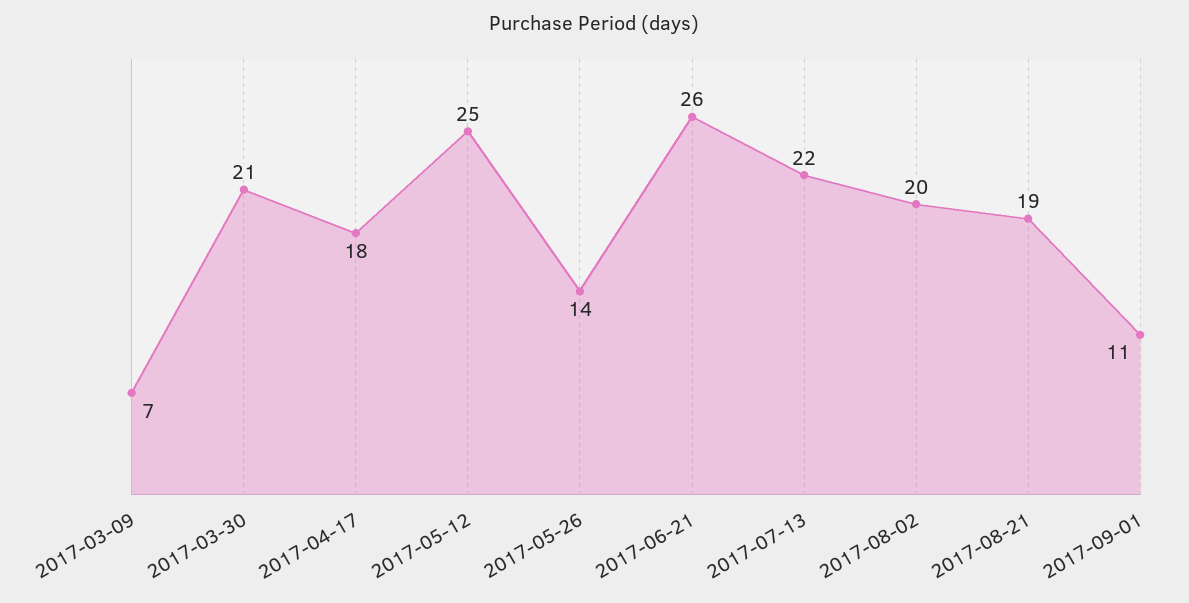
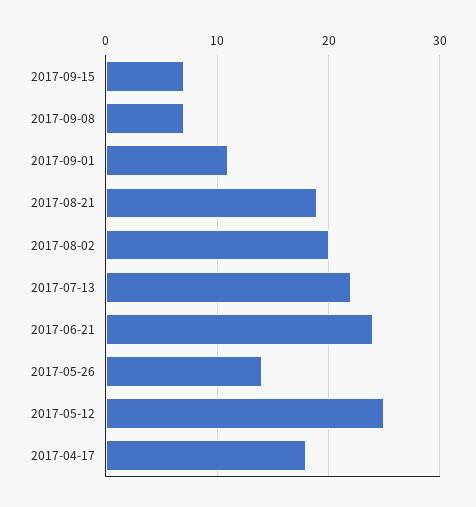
2017-03-09: 7 -> none
2017-03-30: 21 -> none
2017-06-21: 26 -> 24
2017-09-15: none -> 7
2017-09-08: none -> 7

